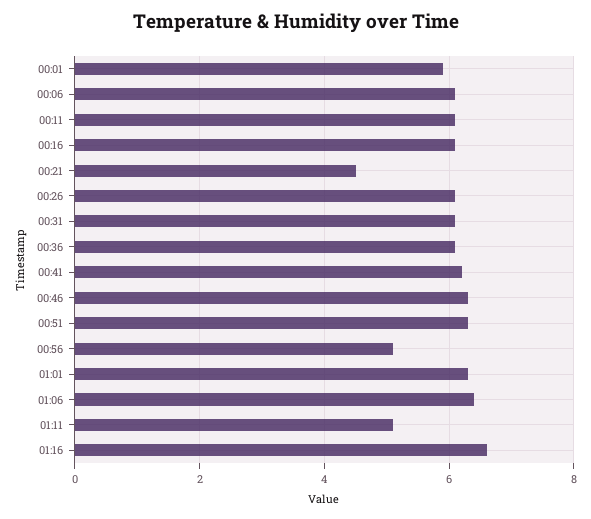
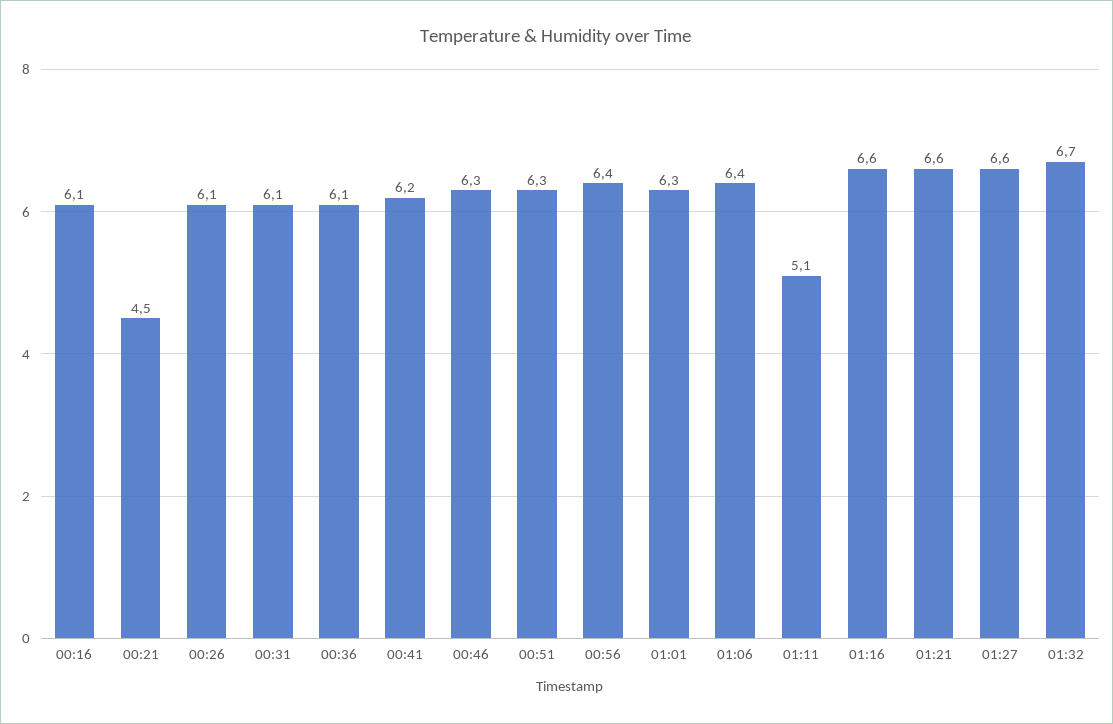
00:01: 6 -> none
00:06: 6 -> none
00:11: 6 -> none
00:56: 5 -> 6.4
01:21: none -> 6.6
01:27: none -> 6.6
01:32: none -> 6.7

